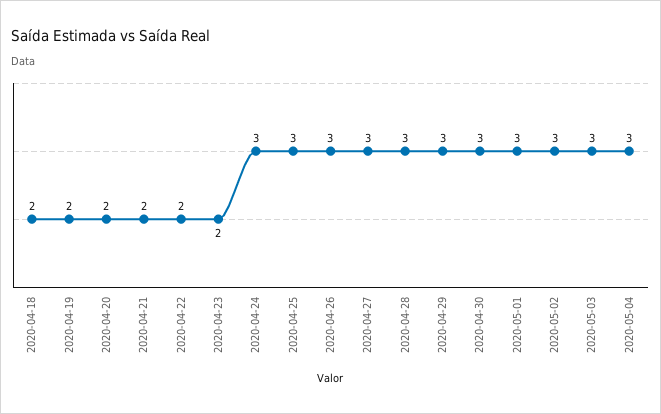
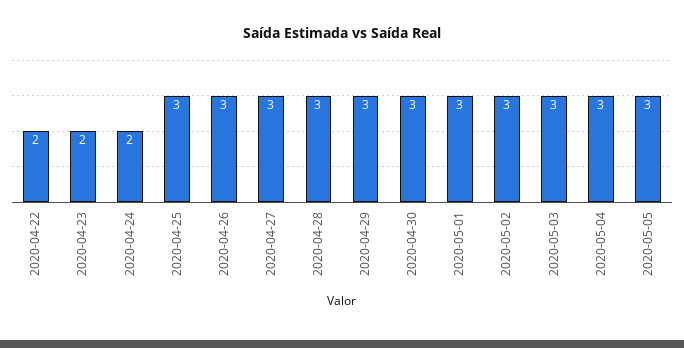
2020-04-18: 2 -> none
2020-04-19: 2 -> none
2020-04-20: 2 -> none
2020-04-21: 2 -> none
2020-04-24: 3 -> 2
2020-05-05: none -> 3

